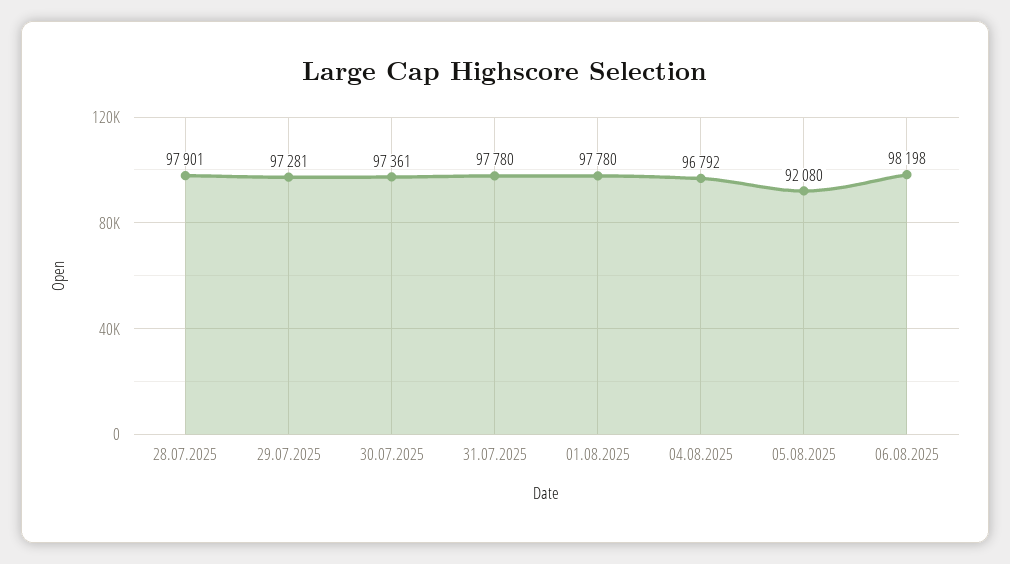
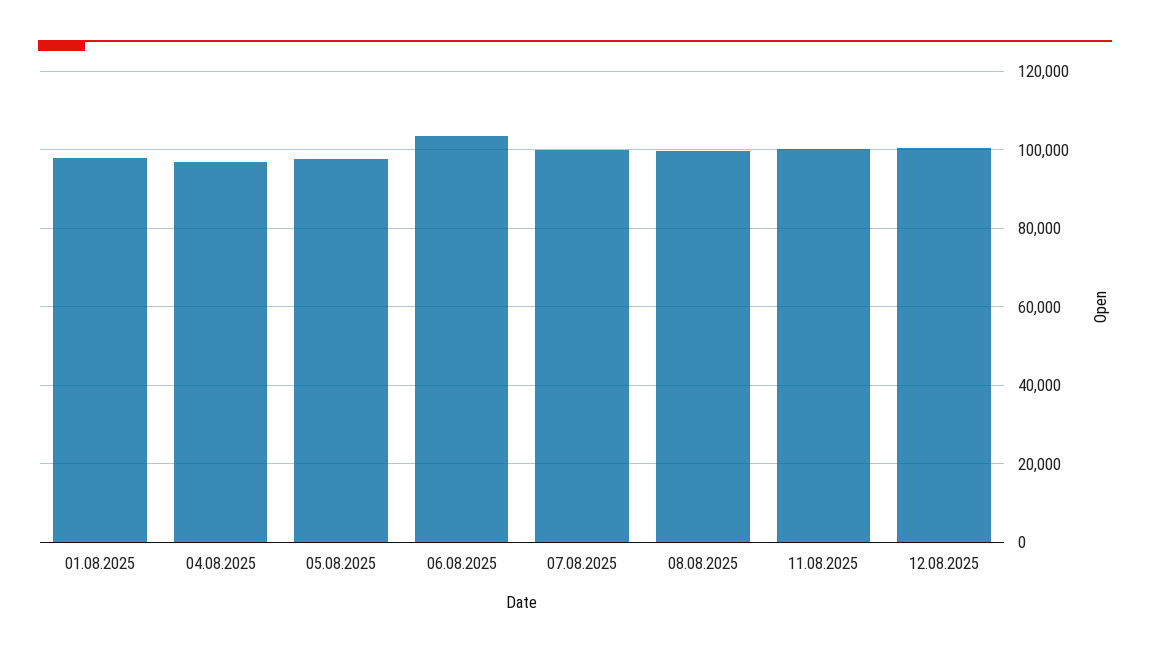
28.07.2025: 97901 -> none
29.07.2025: 97281 -> none
30.07.2025: 97361 -> none
31.07.2025: 97780 -> none
05.08.2025: 92080 -> 98000
06.08.2025: 98198 -> 104000
07.08.2025: none -> 100000
08.08.2025: none -> 100000
11.08.2025: none -> 100000
12.08.2025: none -> 100000

